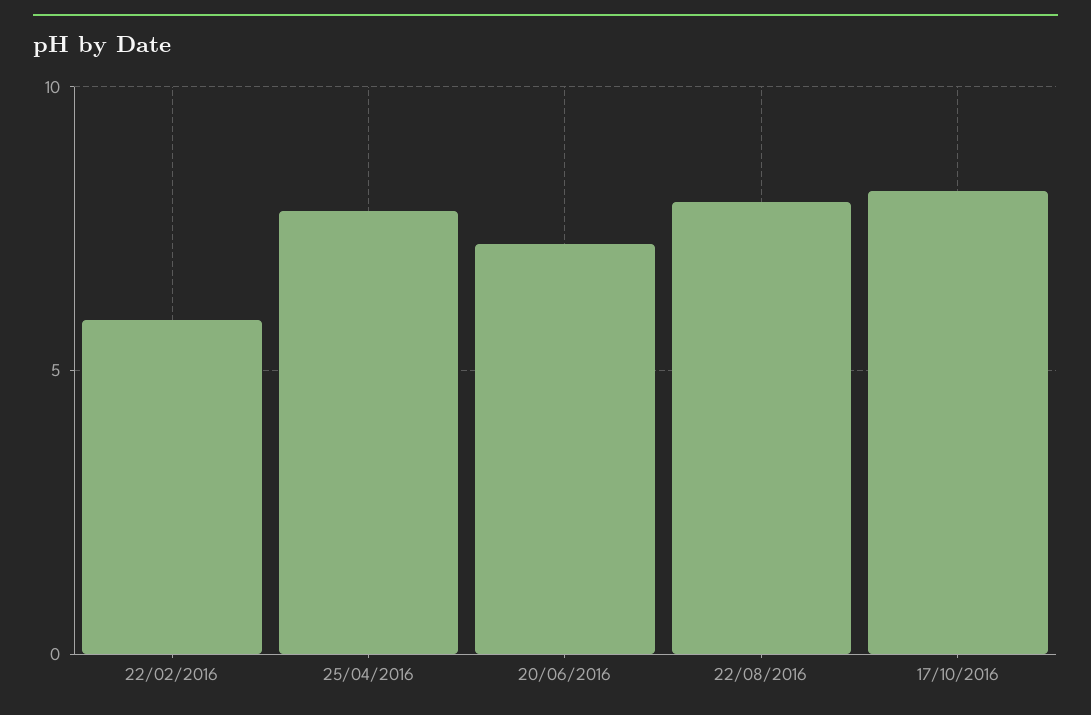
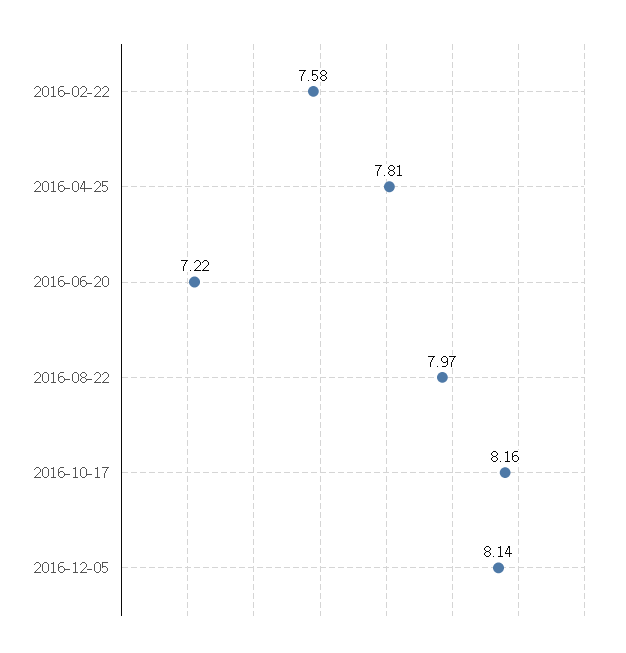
22/02/2016: 6 -> 7.58
2016-12-05: none -> 8.14

